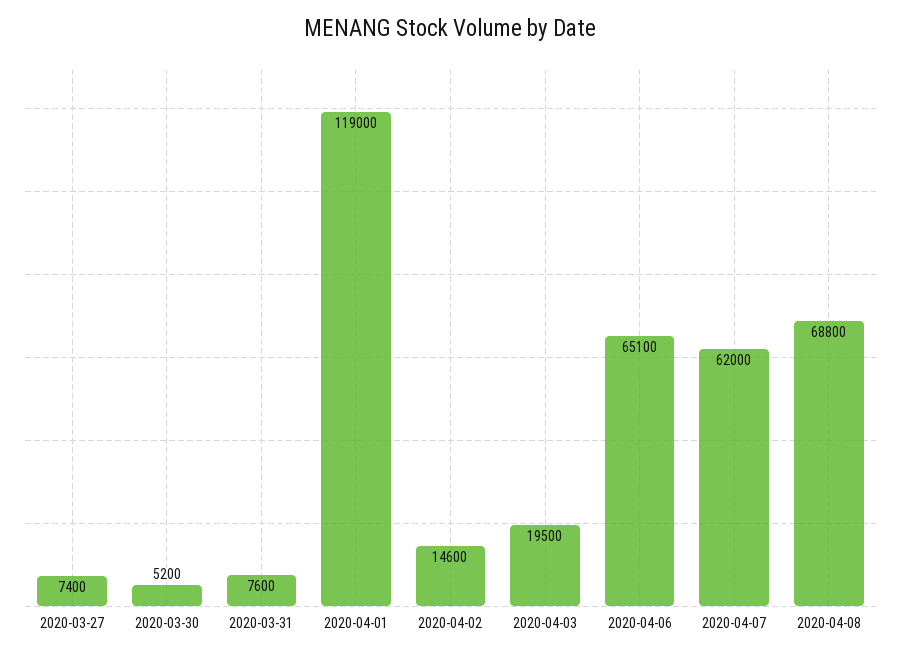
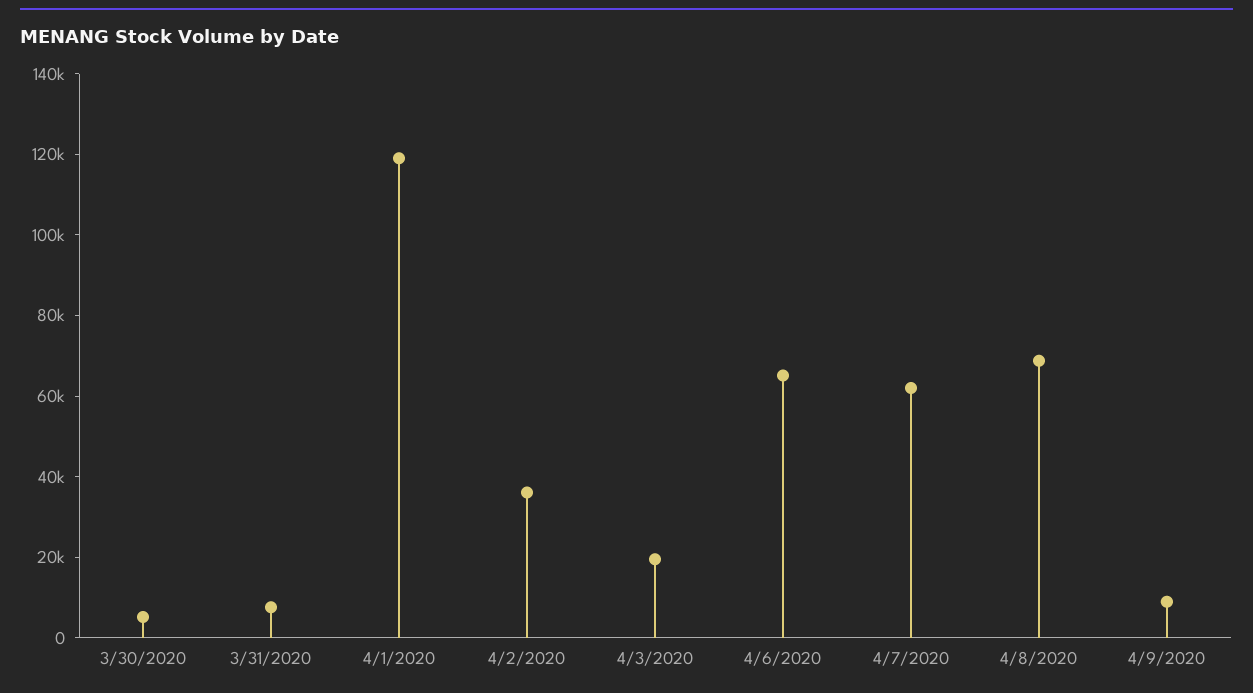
2020-03-27: 7400 -> none
2020-04-02: 14600 -> 35000
4/9/2020: none -> 10000

